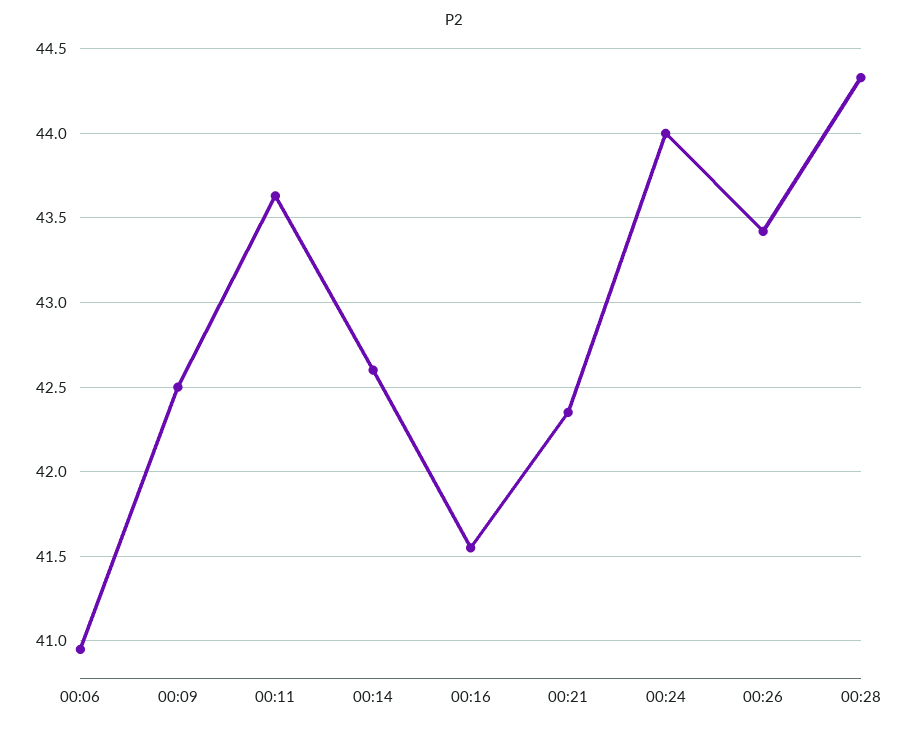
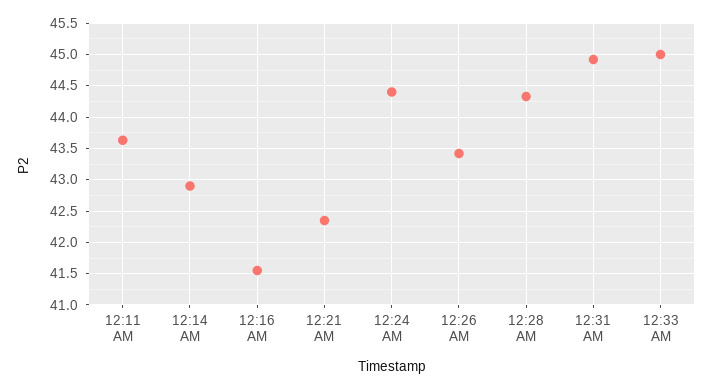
00:06: 40.95 -> none
00:09: 42.5 -> none
00:14: 42.6 -> 42.9
00:24: 44 -> 44.4
12:31 AM: none -> 44.9
12:33 AM: none -> 45

